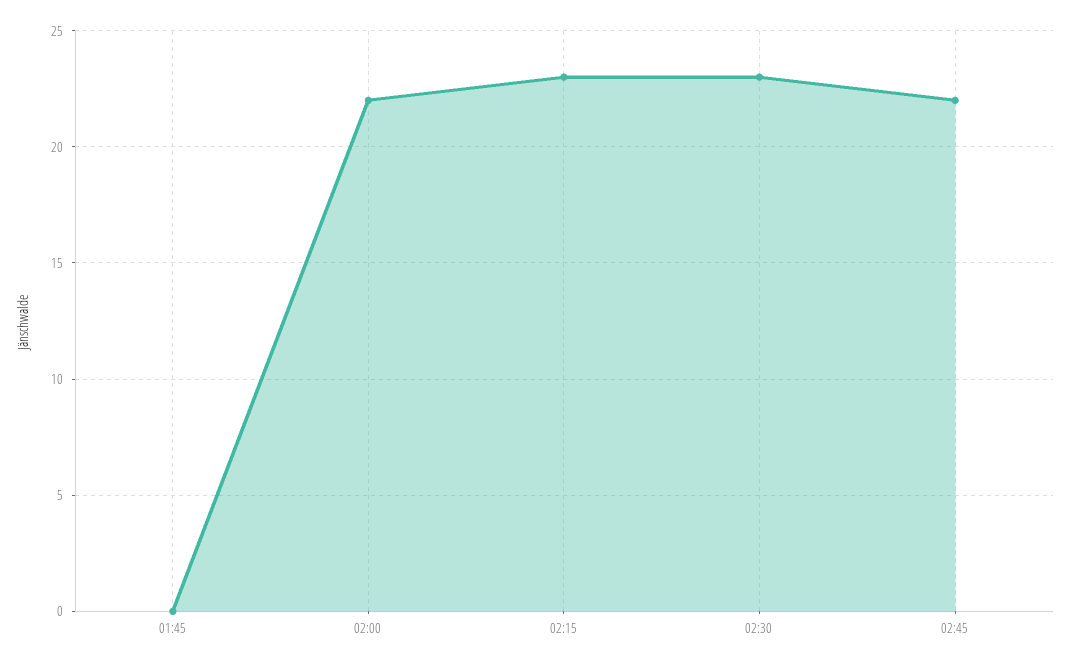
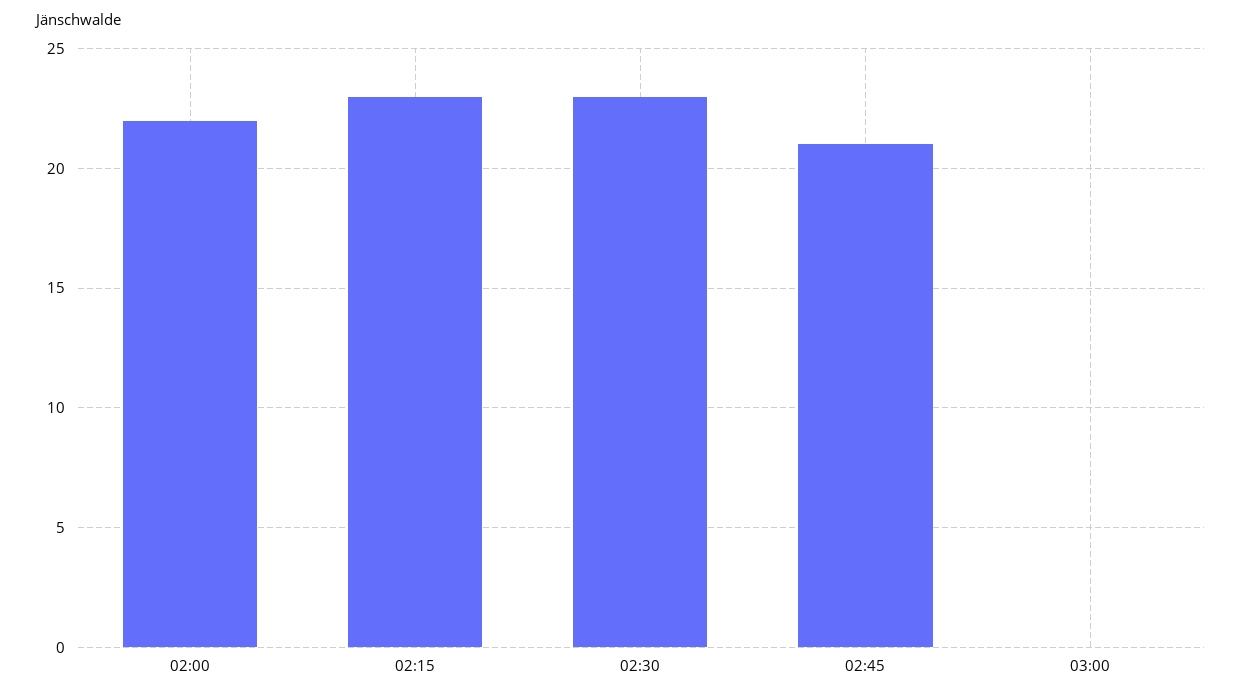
01:45: 0 -> none
02:45: 22 -> 21
03:00: none -> 0

